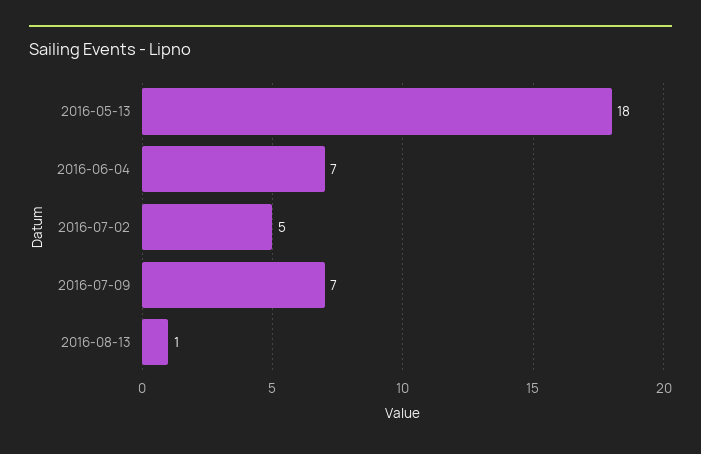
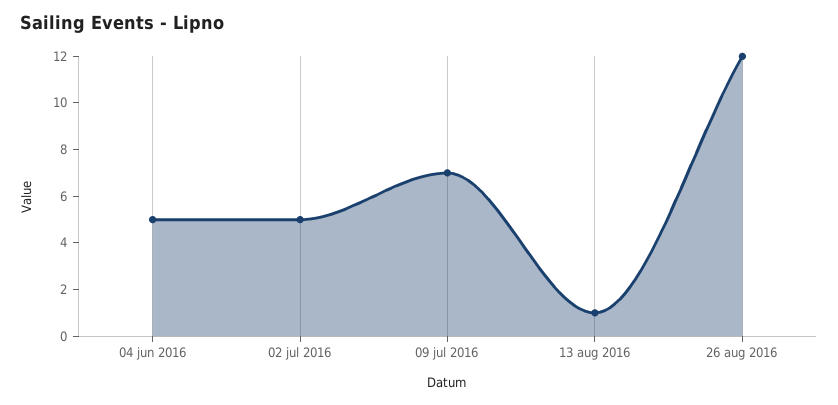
2016-05-13: 18 -> none
2016-06-04: 7 -> 5
26 aug 2016: none -> 12

